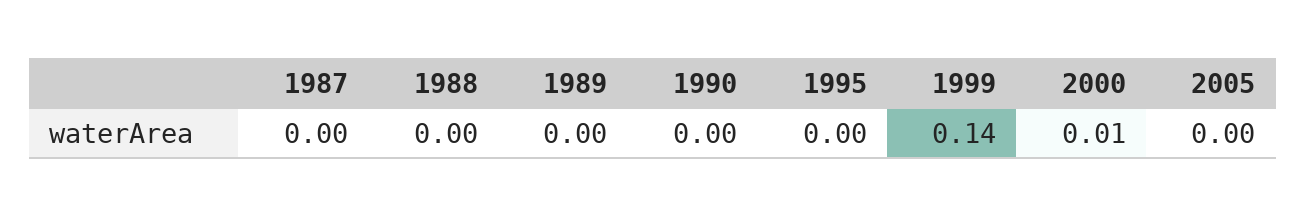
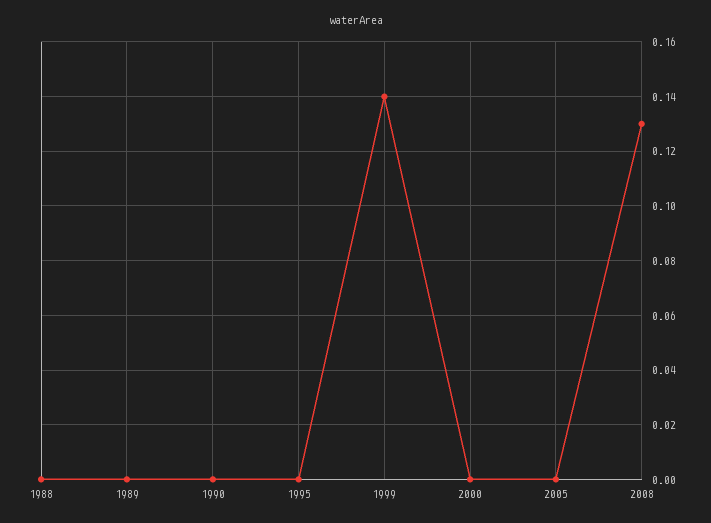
1987: 0 -> none
2000: 0.01 -> 0
2008: none -> 0.13

